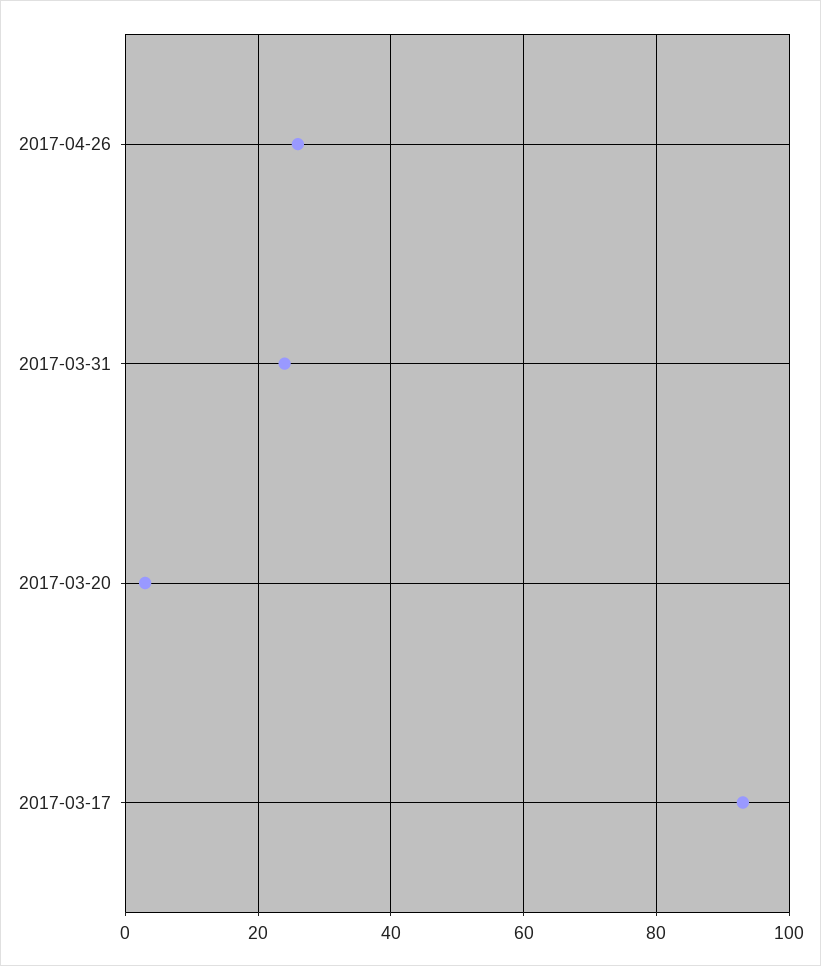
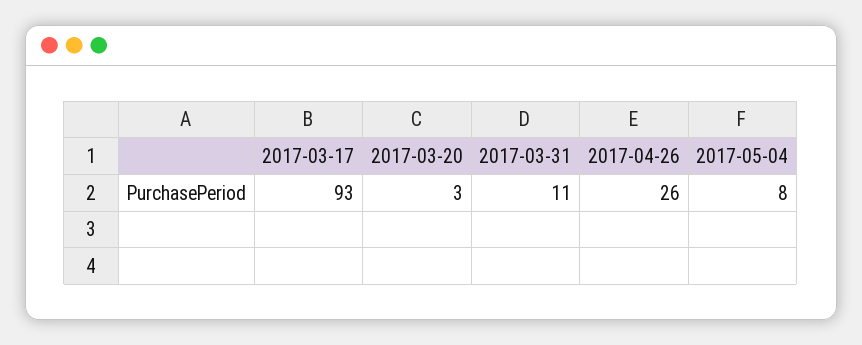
2017-03-31: 25 -> 11
2017-05-04: none -> 8

